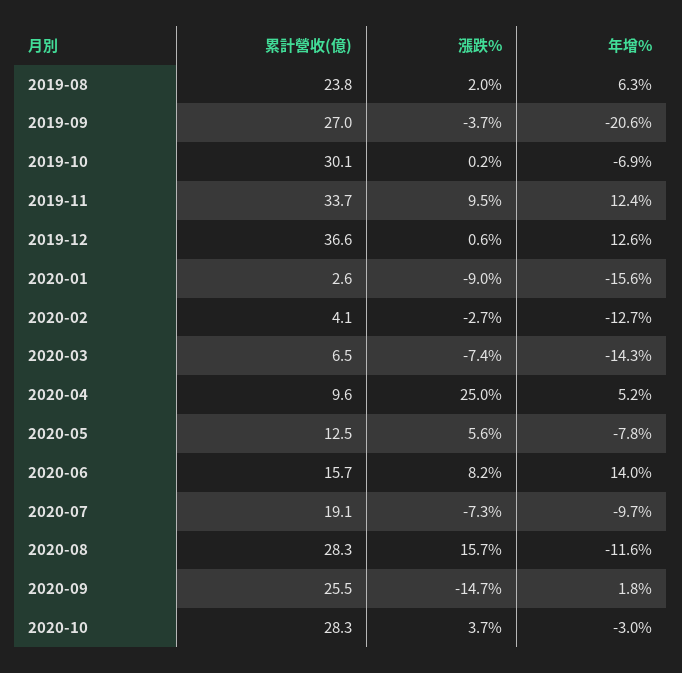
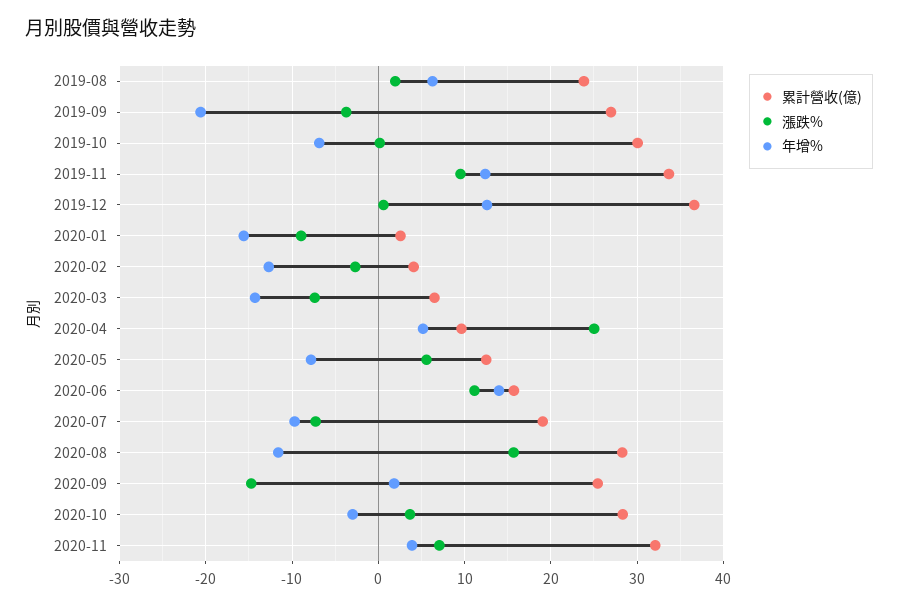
漲跌%, 2020-06: 8.2 -> 11
累計營收(億), 2020-11: none -> 32
漲跌%, 2020-11: none -> 7
年增%, 2020-11: none -> 4

